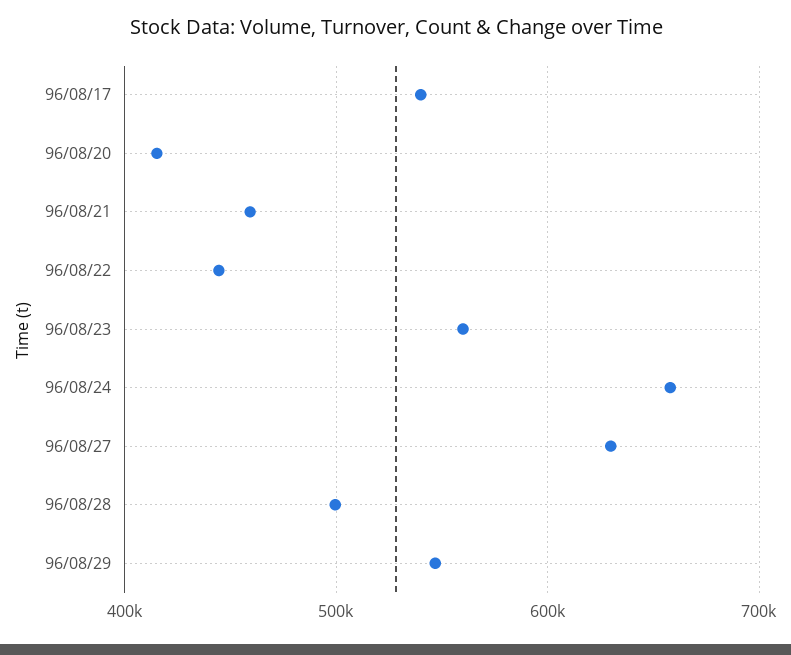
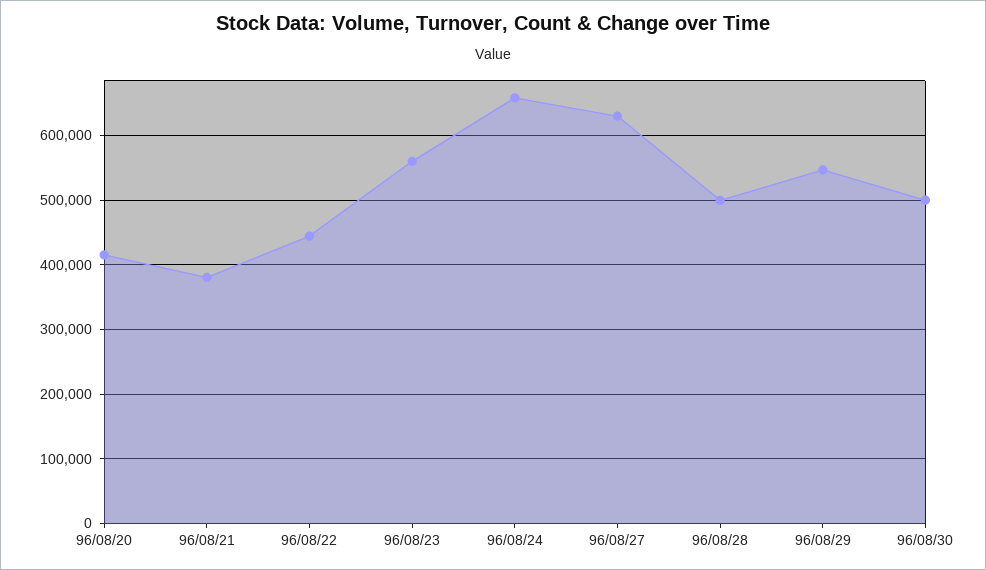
96/08/17: 540000 -> none
96/08/21: 460000 -> 380000
96/08/30: none -> 500000

